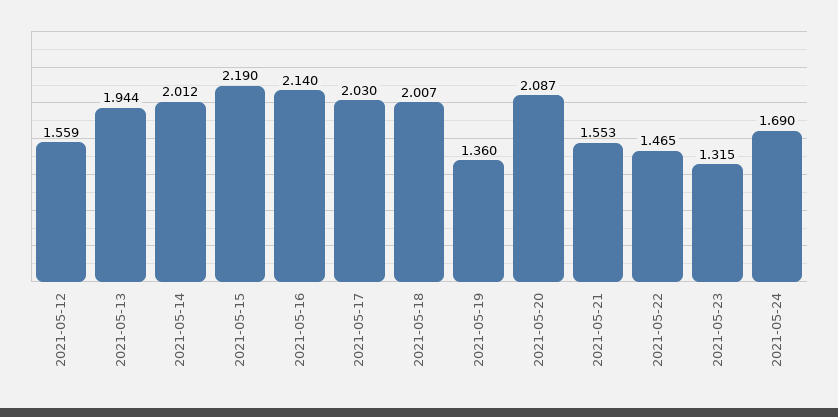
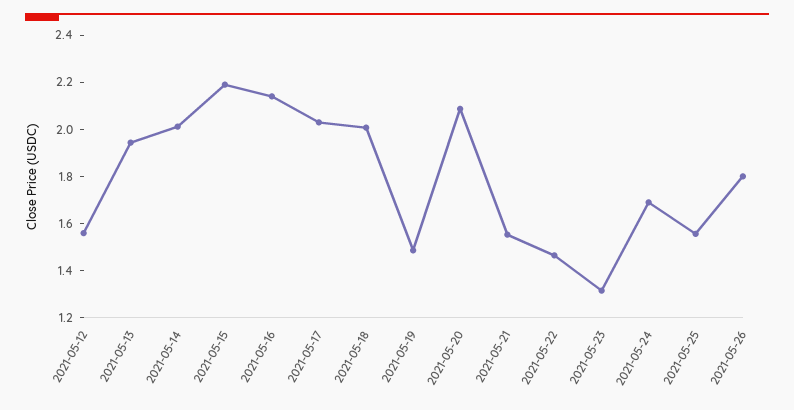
2021-05-19: 1.36 -> 1.5
2021-05-25: none -> 1.55
2021-05-26: none -> 1.8

